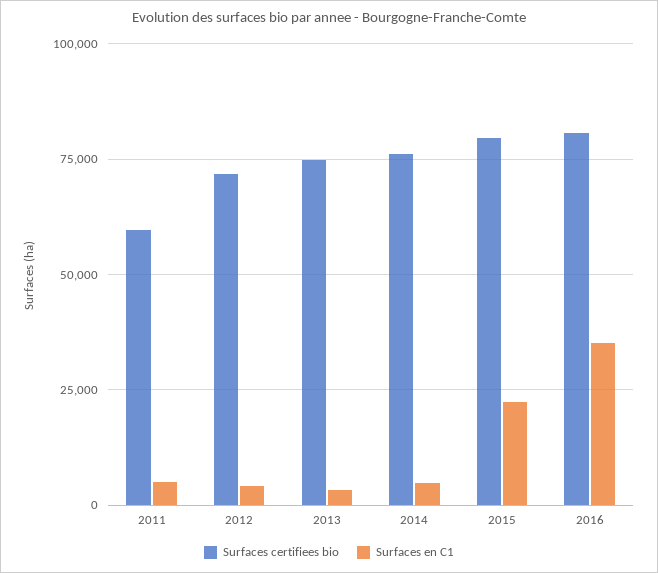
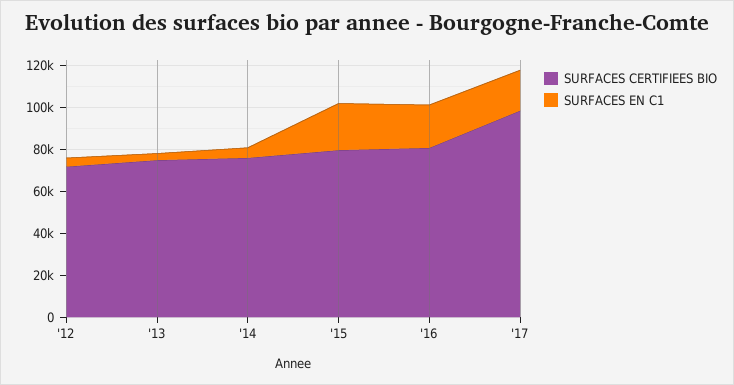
Surfaces certifiees bio, 2011: 60000 -> none
Surfaces en C1, 2011: 5000 -> none
Surfaces en C1, 2016: 35000 -> 20000
Surfaces certifiees bio, '17: none -> 100000
Surfaces en C1, '17: none -> 20000

